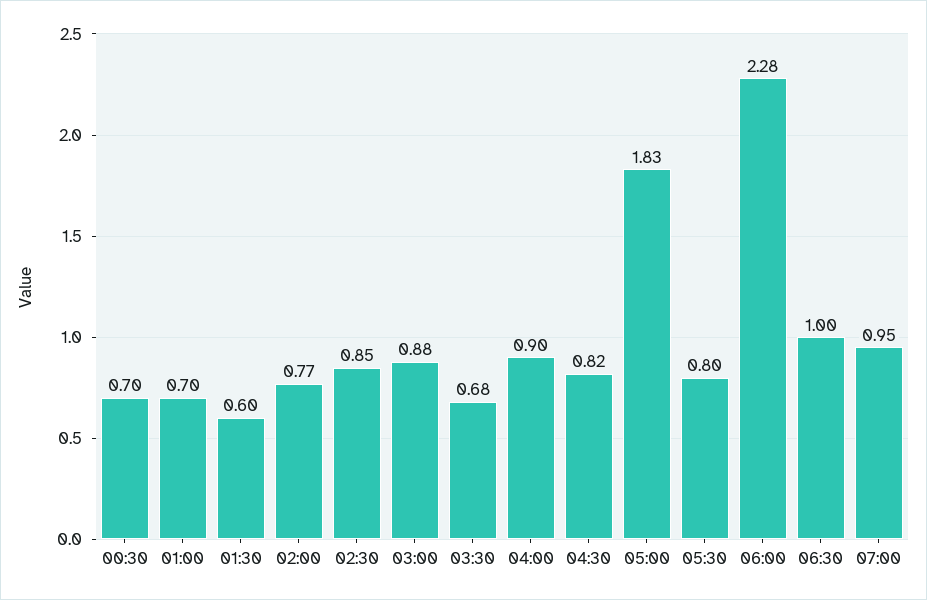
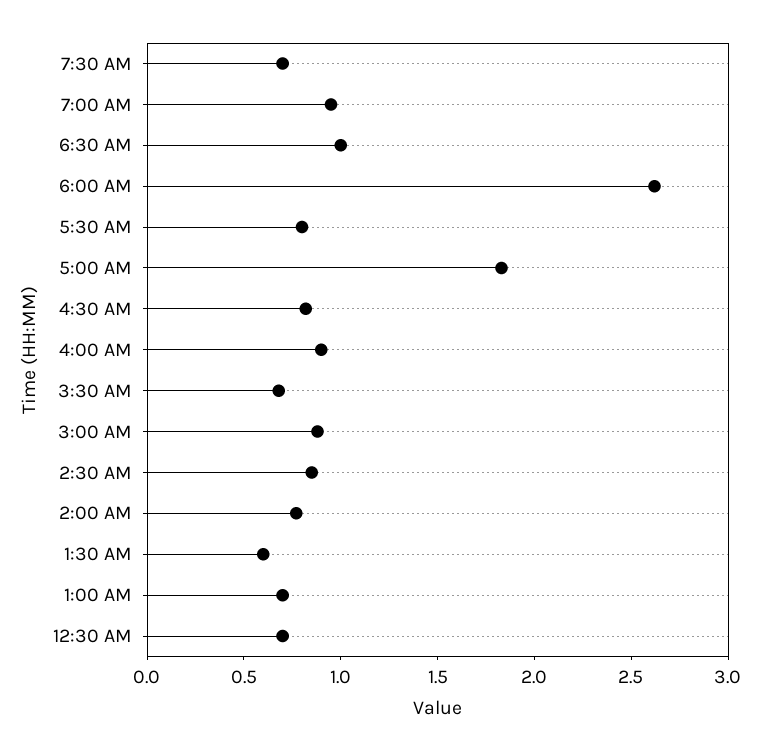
06:00: 2.28 -> 2.6
7:30 AM: none -> 0.7

